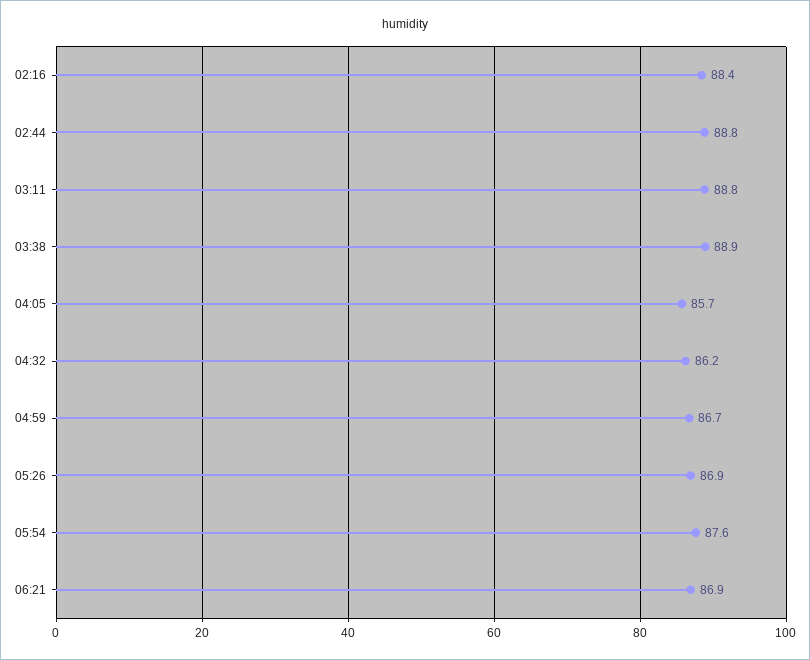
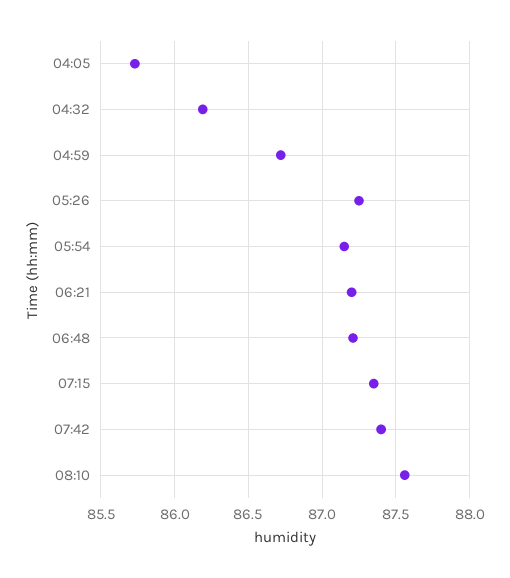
02:16: 88.4 -> none
02:44: 88.8 -> none
03:11: 88.8 -> none
03:38: 88.9 -> none
05:26: 86.9 -> 87.25
05:54: 87.6 -> 87.15
06:21: 86.9 -> 87.2
06:48: none -> 87.2
07:15: none -> 87.35
07:42: none -> 87.4
08:10: none -> 87.55

